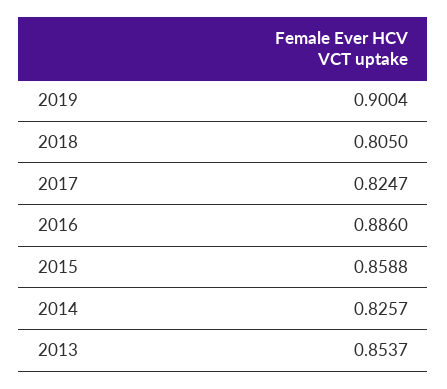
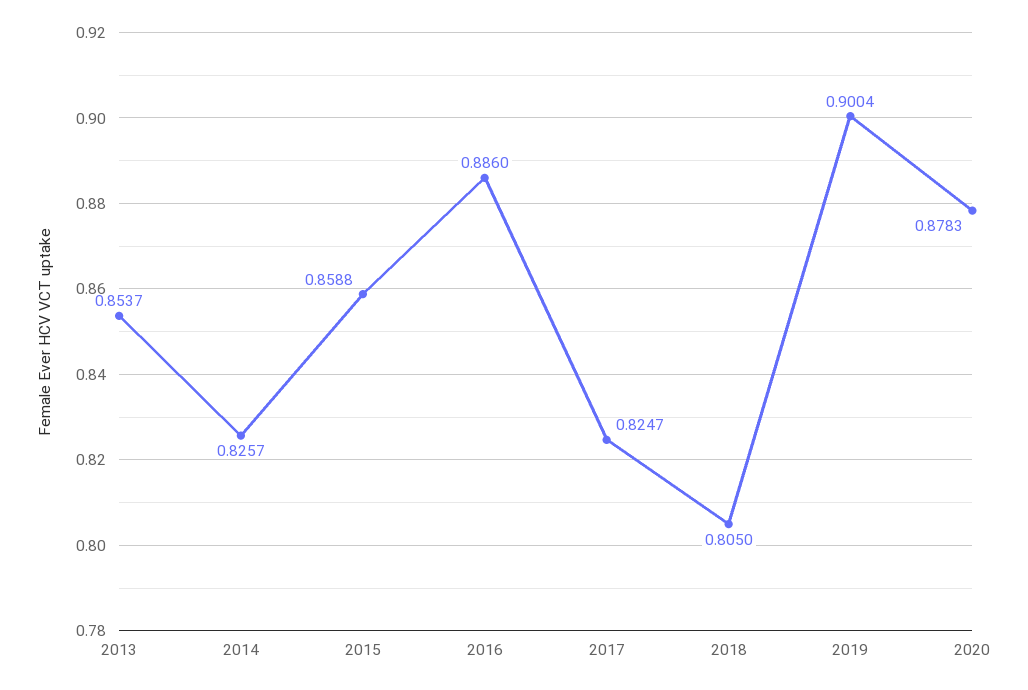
2020: none -> 0.8783

